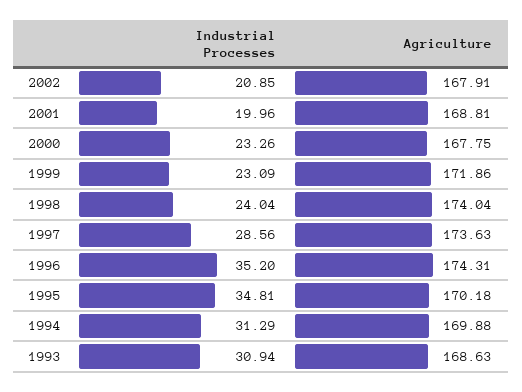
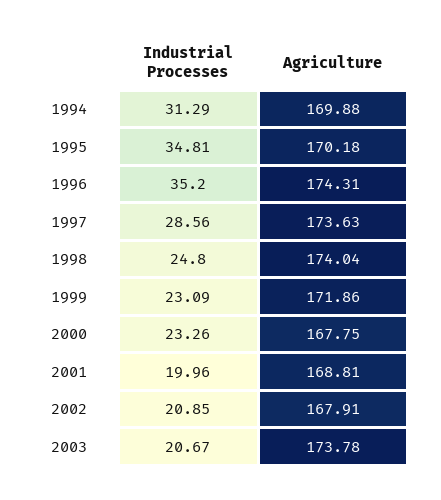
Industrial Processes, 1998: 24.04 -> 24.8
Industrial Processes, 1993: 30.94 -> none
Agriculture, 1993: 168.63 -> none
Industrial Processes, 2003: none -> 20.67
Agriculture, 2003: none -> 173.78

